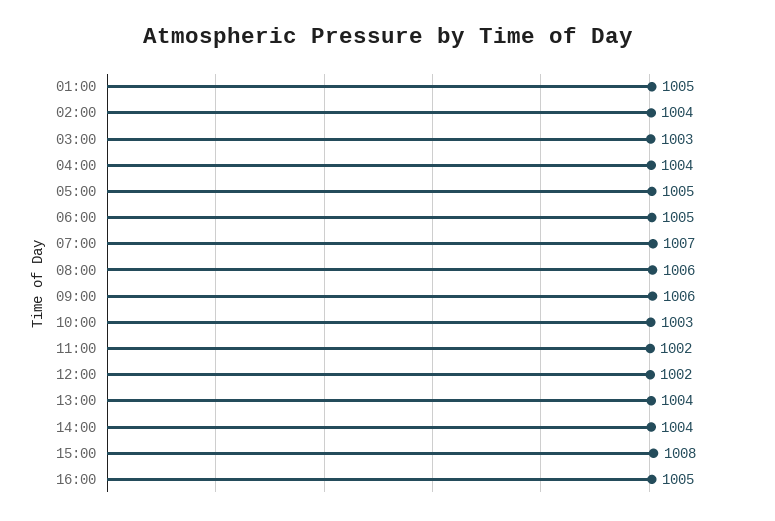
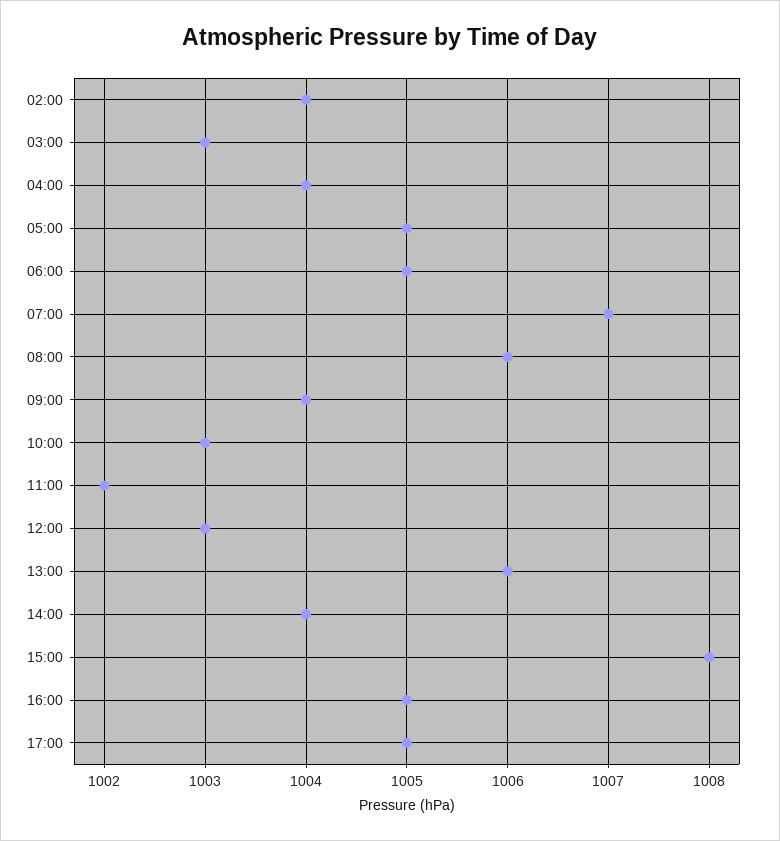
01:00: 1005 -> none
09:00: 1006 -> 1004
12:00: 1002 -> 1003
13:00: 1004 -> 1006
17:00: none -> 1005

